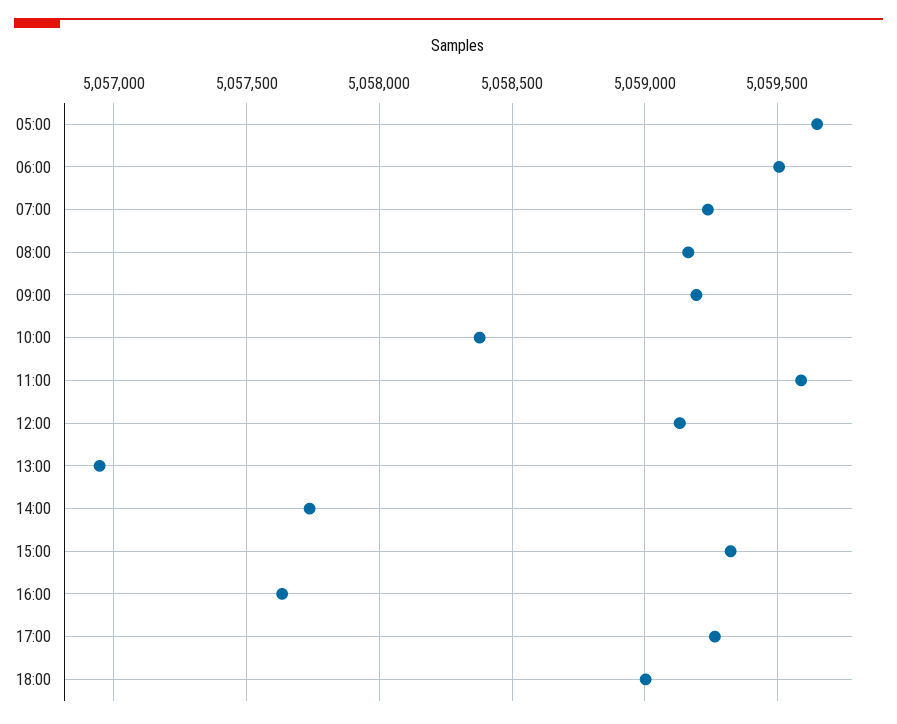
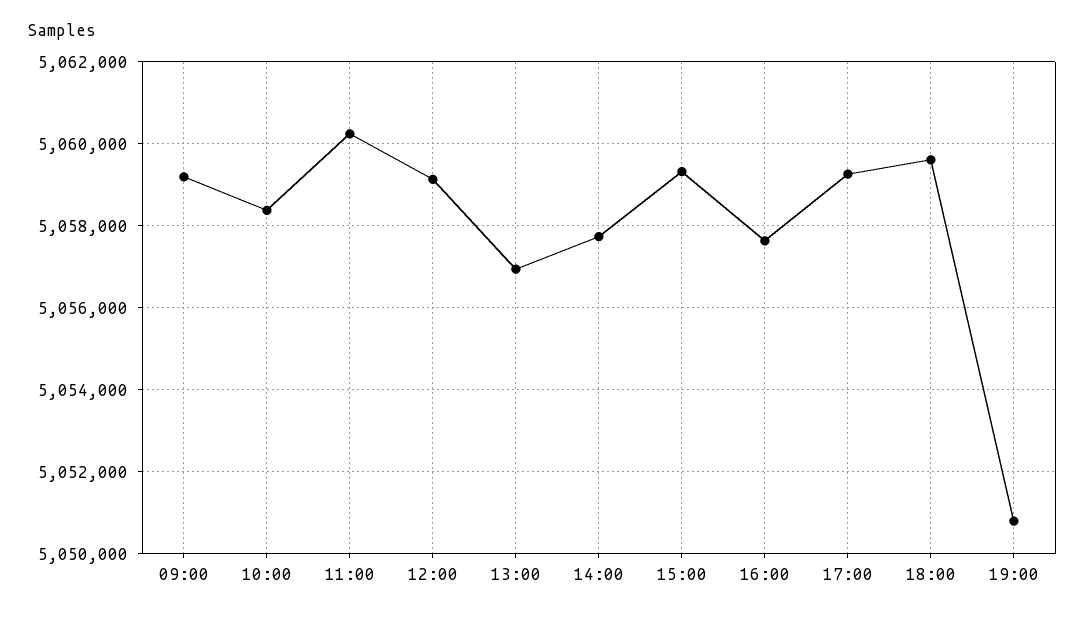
05:00: 5059650 -> none
06:00: 5059500 -> none
07:00: 5059250 -> none
08:00: 5059150 -> none
11:00: 5059600 -> 5060200
18:00: 5059000 -> 5059600
19:00: none -> 5050800

